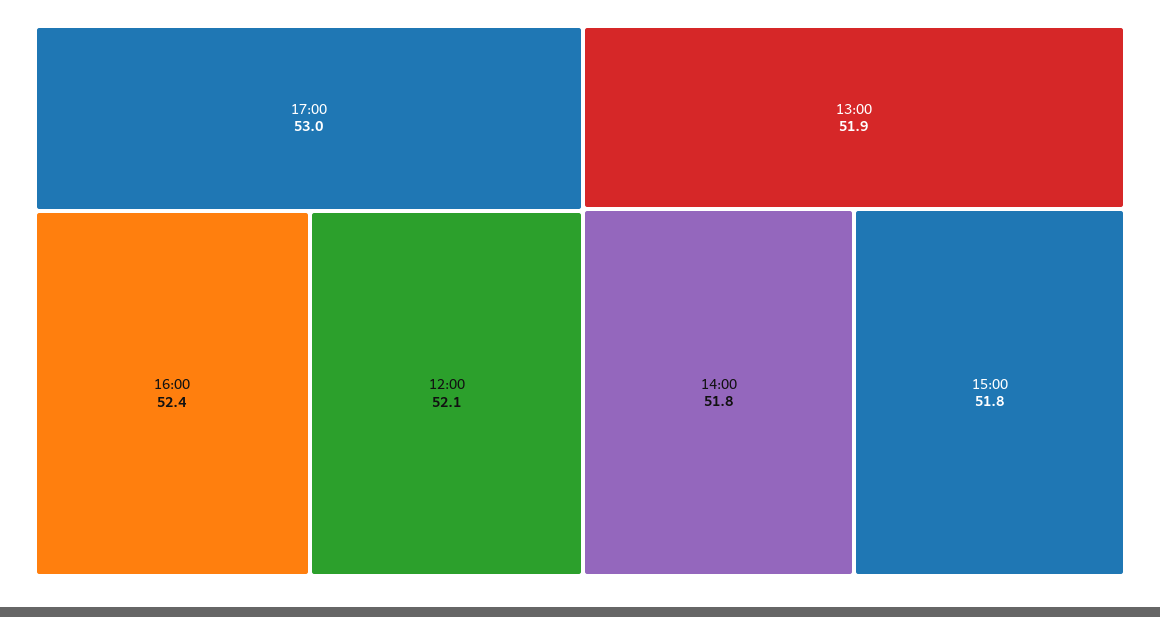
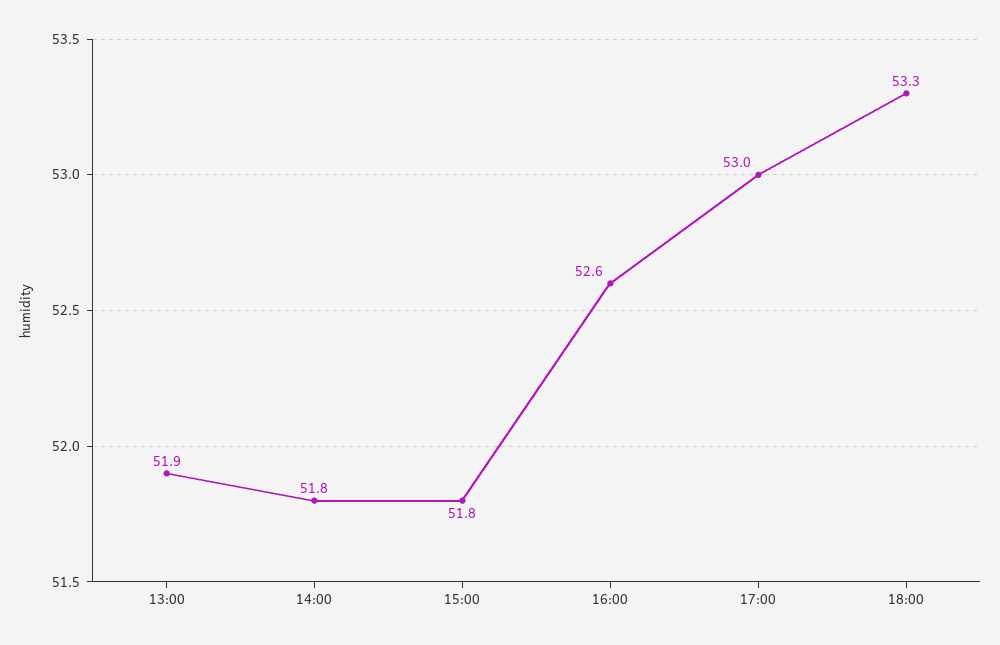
16:00: 52.4 -> 52.6
12:00: 52.1 -> none
18:00: none -> 53.3

